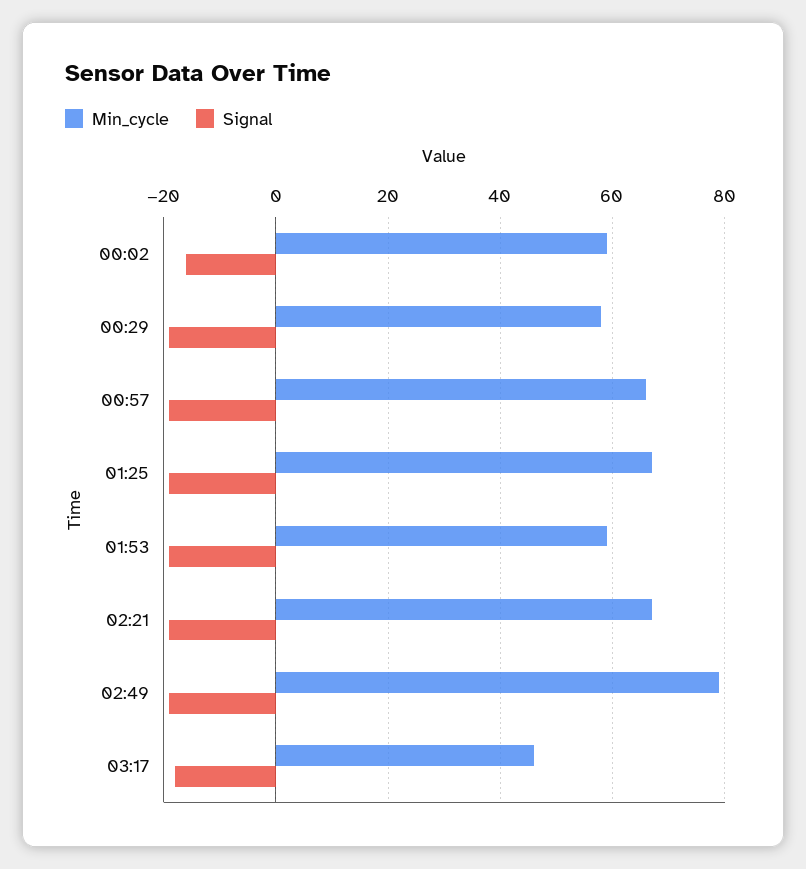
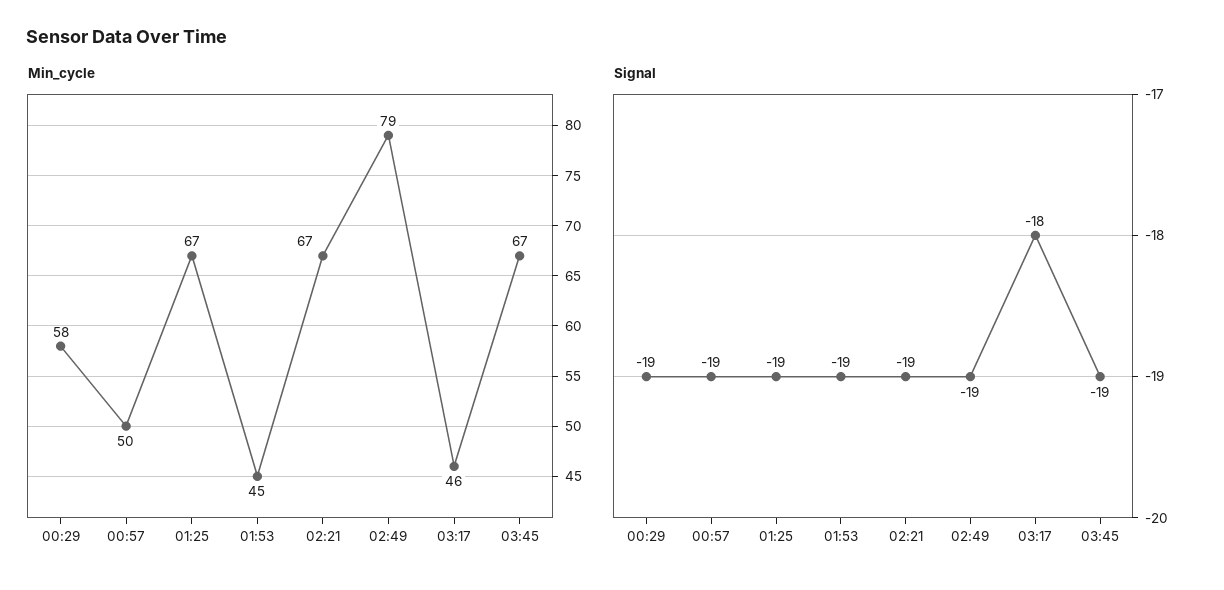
Min_cycle, 00:02: 60 -> none
Signal, 00:02: -15 -> none
Min_cycle, 00:57: 65 -> 50
Min_cycle, 01:53: 60 -> 45
Min_cycle, 03:45: none -> 67
Signal, 03:45: none -> -19

